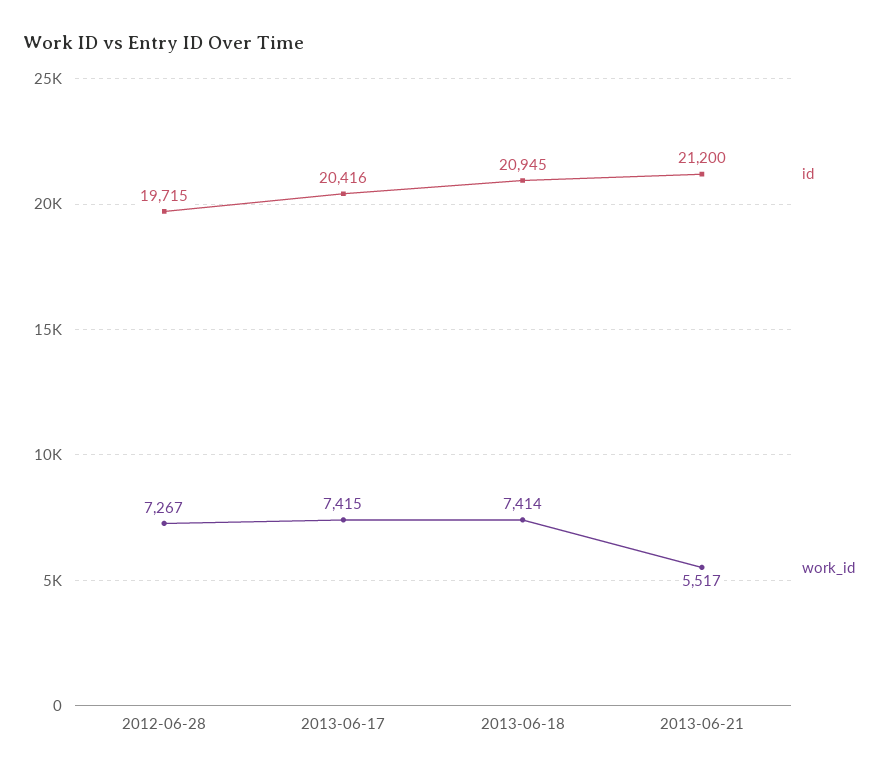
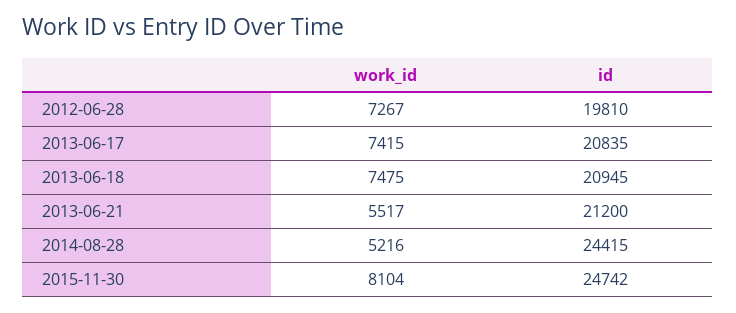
id, 2012-06-28: 19715 -> 19810
id, 2013-06-17: 20416 -> 20835
work_id, 2013-06-18: 7414 -> 7475
work_id, 2014-08-28: none -> 5216
id, 2014-08-28: none -> 24415
work_id, 2015-11-30: none -> 8104
id, 2015-11-30: none -> 24742

